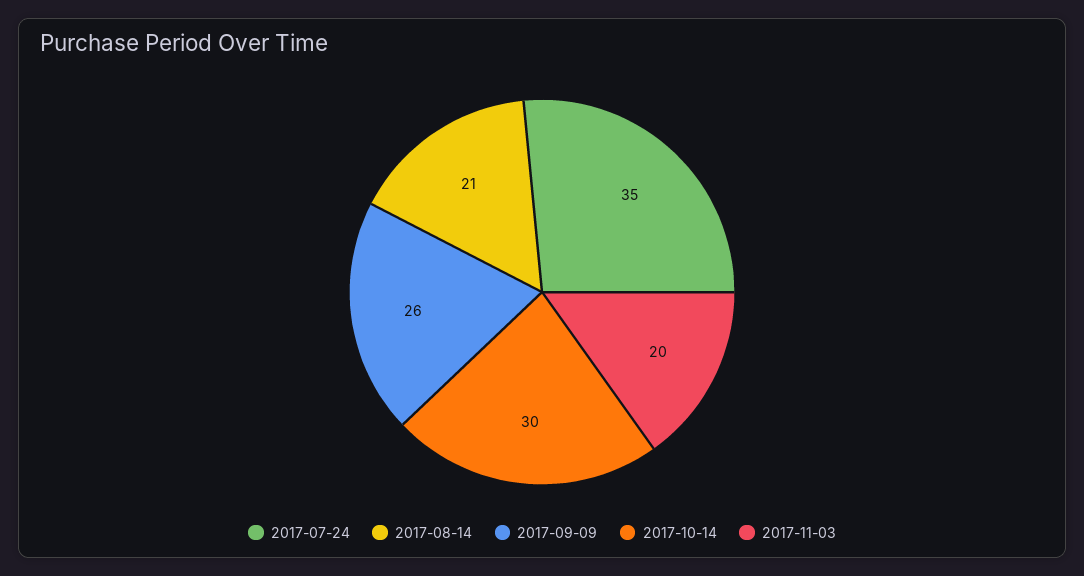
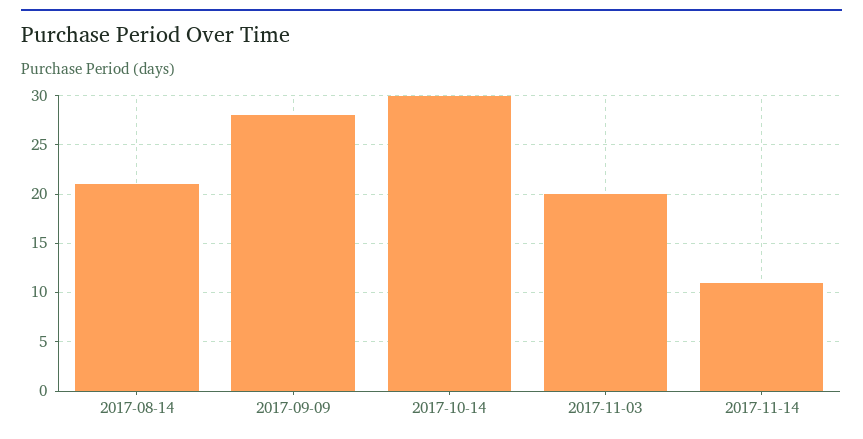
2017-07-24: 35 -> none
2017-09-09: 26 -> 28
2017-11-14: none -> 11

